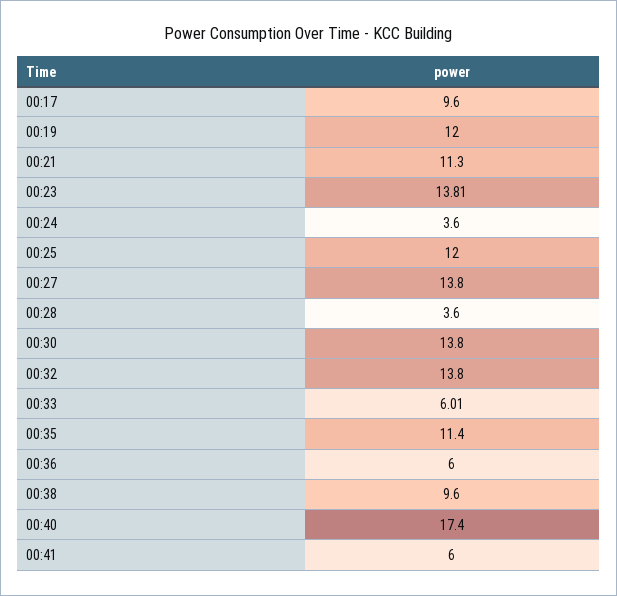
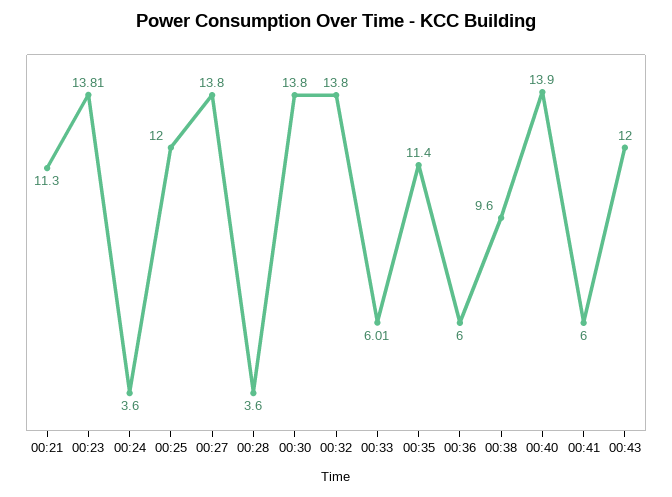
00:17: 9.6 -> none
00:19: 12 -> none
00:40: 17.4 -> 13.9
00:43: none -> 12

